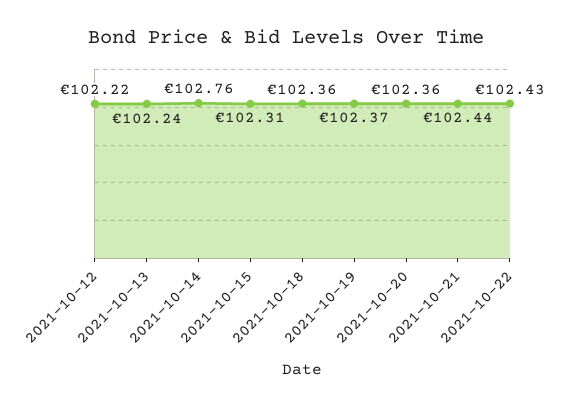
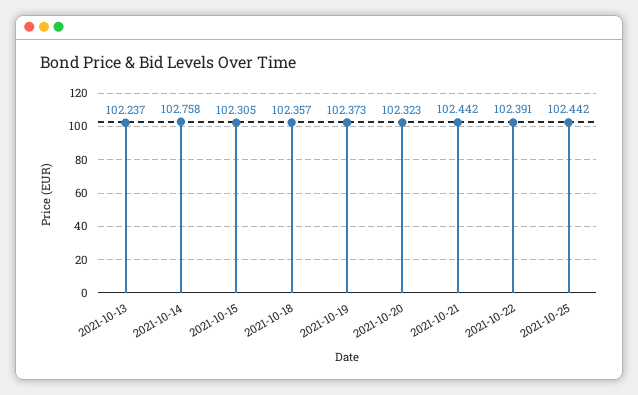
2021-10-12: 102.22 -> none
2021-10-20: 102.36 -> 102.323
2021-10-22: 102.43 -> 102.391
2021-10-25: none -> 102.442

